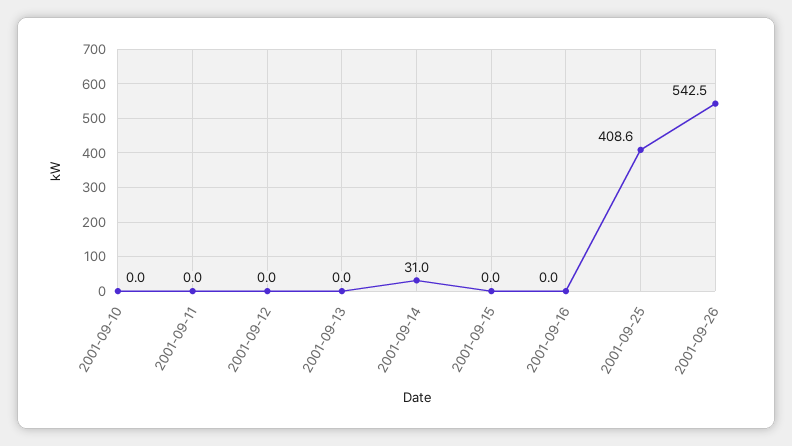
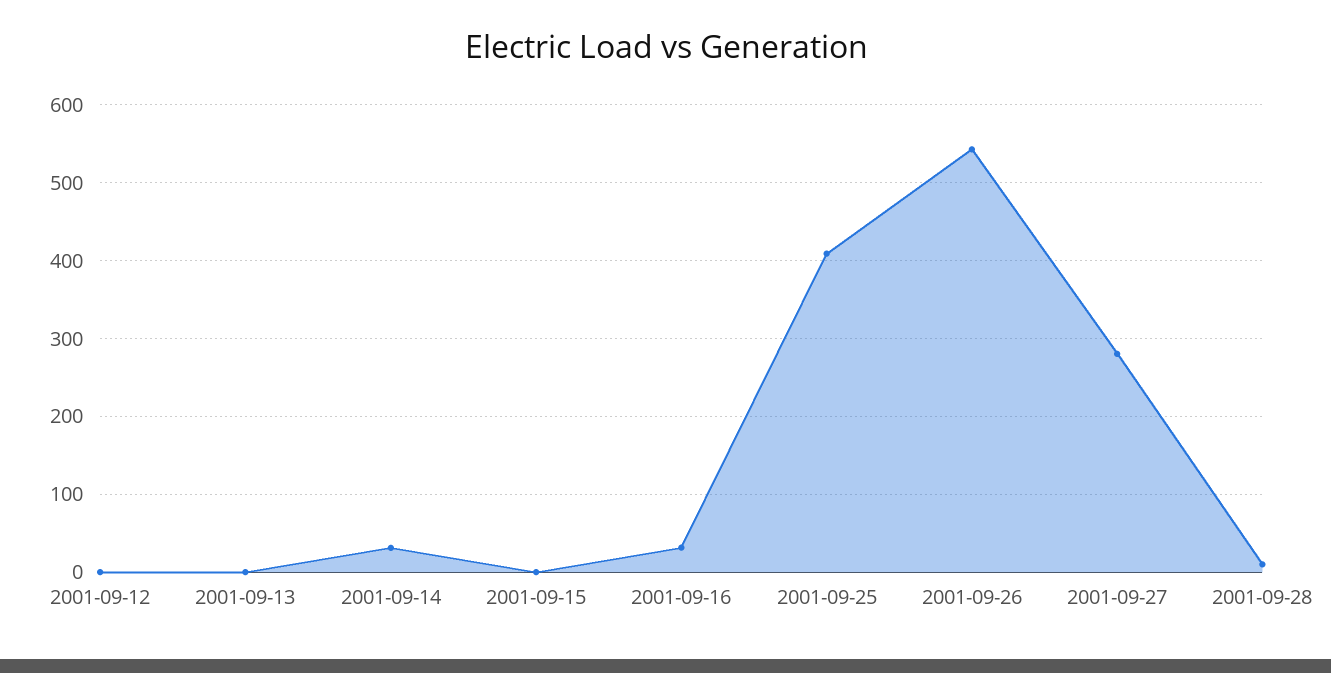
2001-09-10: 0 -> none
2001-09-11: 0 -> none
2001-09-16: 0 -> 30
2001-09-27: none -> 280
2001-09-28: none -> 10

